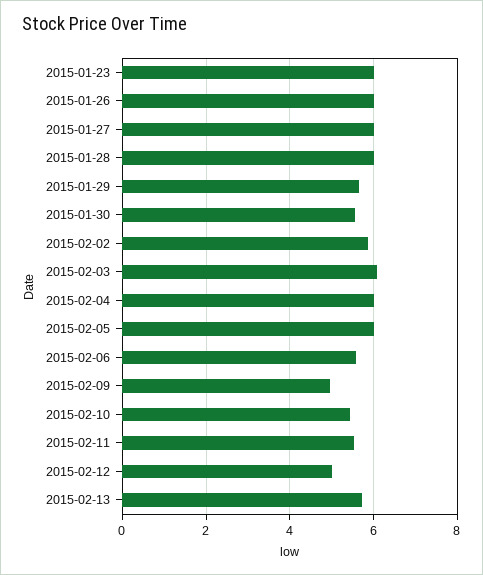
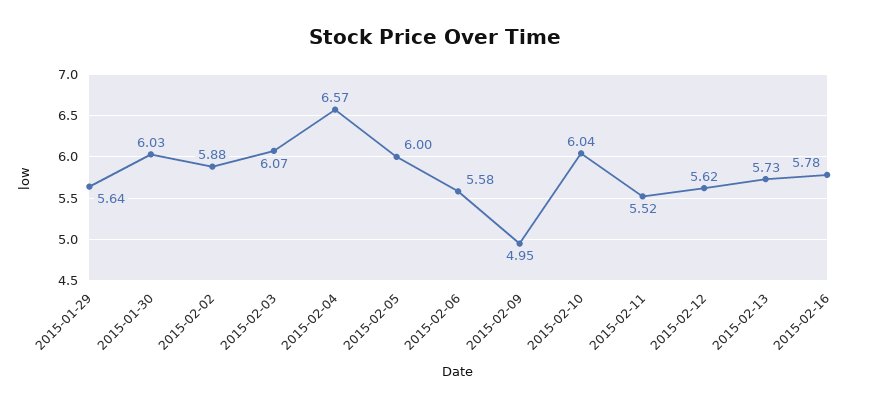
2015-01-23: 6 -> none
2015-01-26: 6 -> none
2015-01-27: 6 -> none
2015-01-28: 6 -> none
2015-01-30: 5.6 -> 6.03
2015-02-04: 6 -> 6.57
2015-02-10: 5.4 -> 6.04
2015-02-12: 5 -> 5.62
2015-02-16: none -> 5.78

